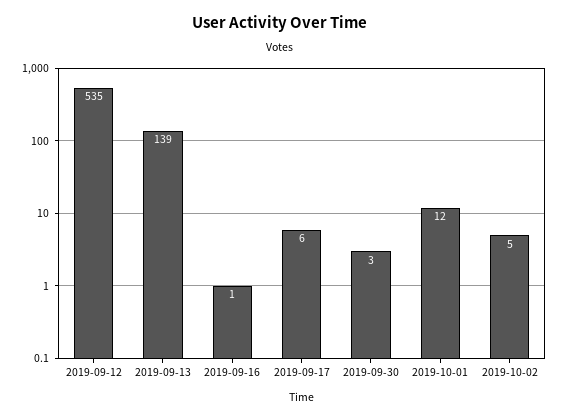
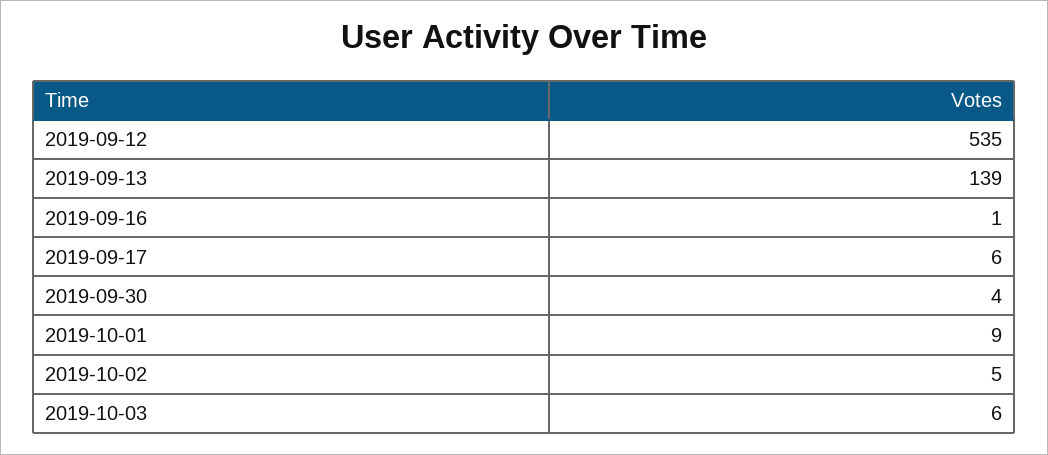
2019-09-30: 3 -> 4
2019-10-01: 12 -> 9
2019-10-03: none -> 6

